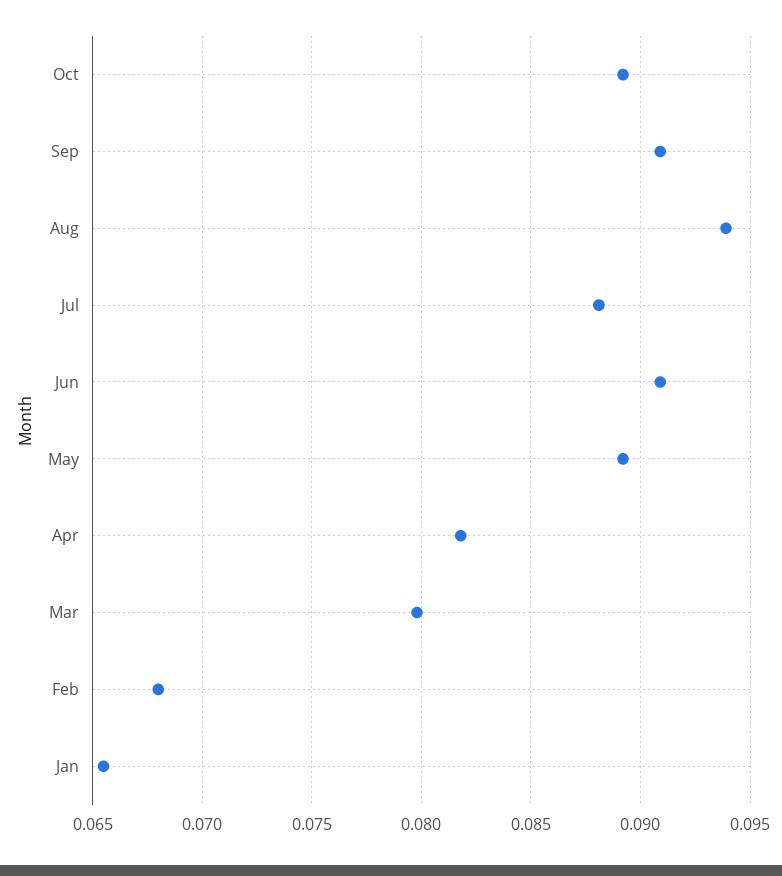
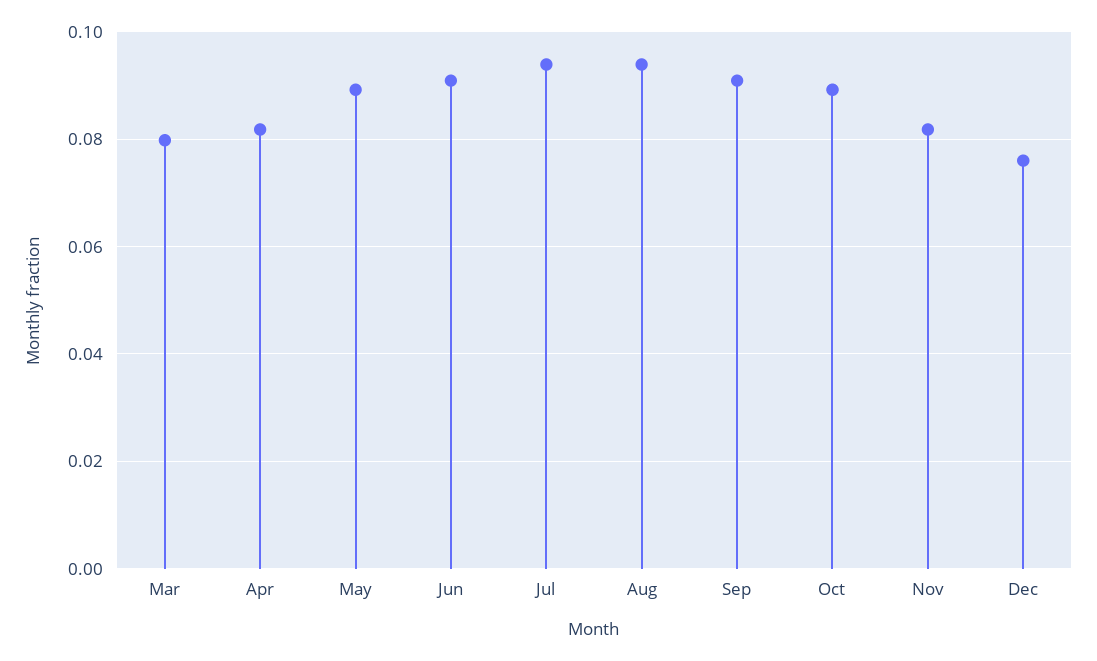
Jul: 0.088 -> 0.094
Feb: 0.068 -> none
Jan: 0.0655 -> none
Nov: none -> 0.082
Dec: none -> 0.076

